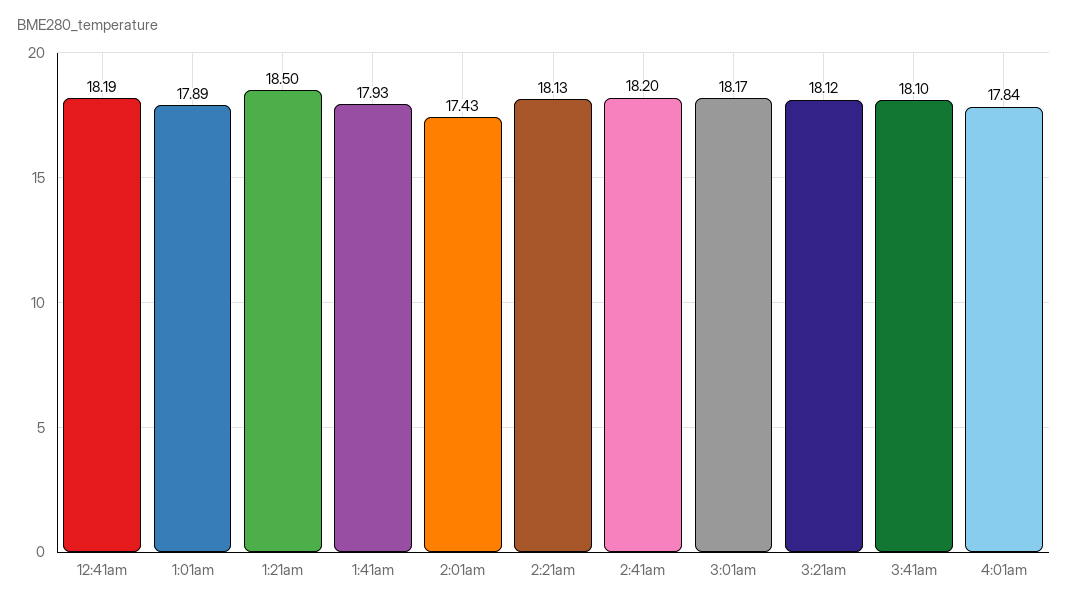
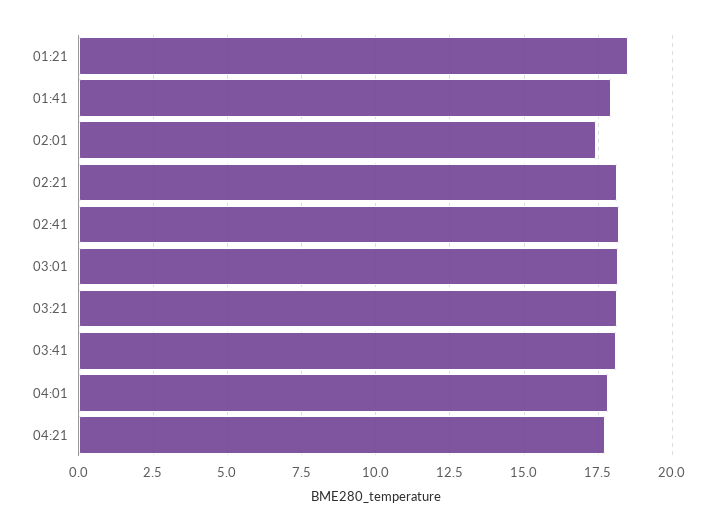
12:41am: 18.19 -> none
1:01am: 17.89 -> none
04:21: none -> 17.75

